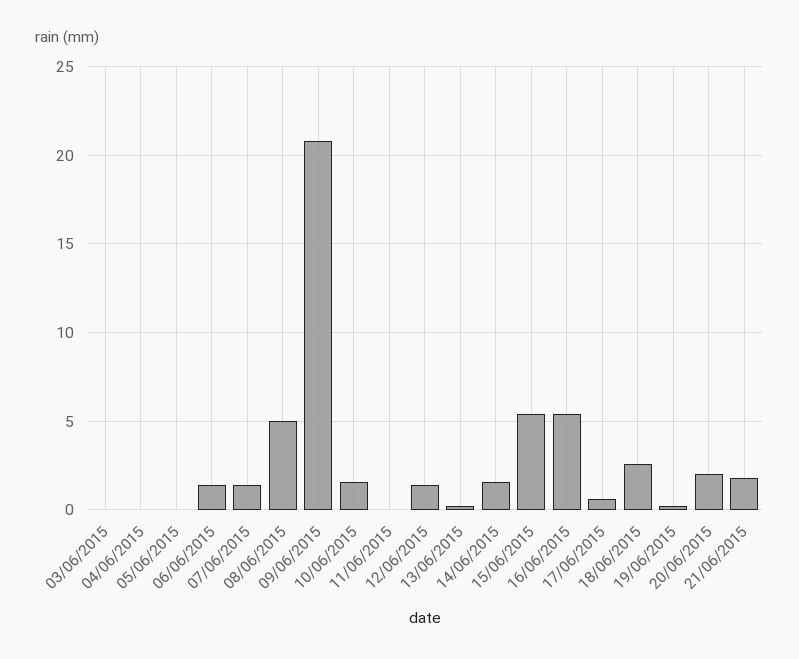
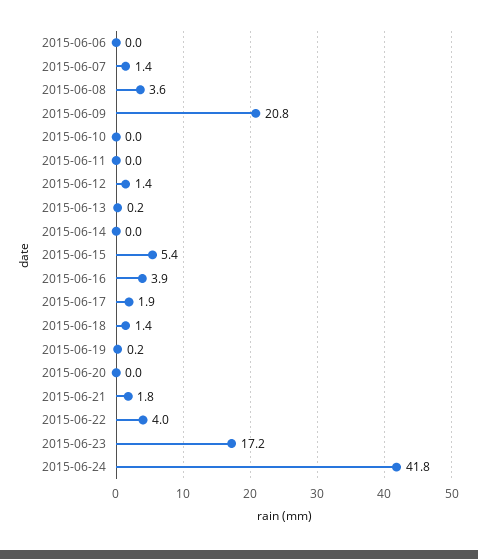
03/06/2015: 0 -> none
04/06/2015: 0 -> none
05/06/2015: 0 -> none
06/06/2015: 1.5 -> 0
08/06/2015: 5 -> 3.6
10/06/2015: 1.5 -> 0
14/06/2015: 1.5 -> 0
16/06/2015: 5.5 -> 3.9
17/06/2015: 0.5 -> 1.9
18/06/2015: 2.5 -> 1.4
20/06/2015: 2 -> 0
2015-06-22: none -> 4
2015-06-23: none -> 17.2
2015-06-24: none -> 41.8

